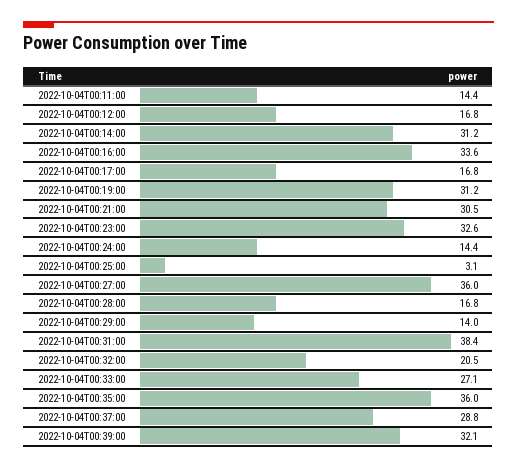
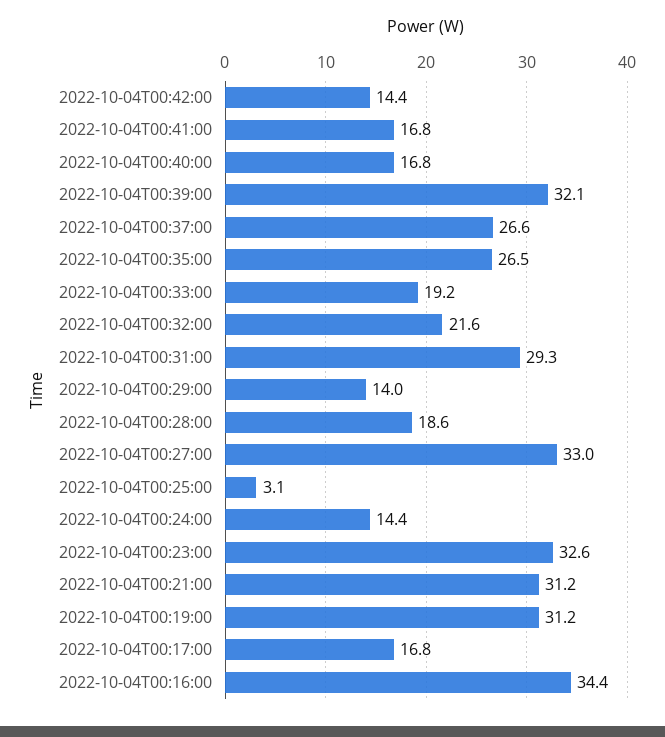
2022-10-04T00:11:00: 14.4 -> none
2022-10-04T00:12:00: 16.8 -> none
2022-10-04T00:14:00: 31.2 -> none
2022-10-04T00:16:00: 33.6 -> 34.4
2022-10-04T00:21:00: 30.5 -> 31.2
2022-10-04T00:27:00: 36 -> 33
2022-10-04T00:28:00: 16.8 -> 18.6
2022-10-04T00:31:00: 38.4 -> 29.3
2022-10-04T00:32:00: 20.5 -> 21.6
2022-10-04T00:33:00: 27.1 -> 19.2
2022-10-04T00:35:00: 36 -> 26.5
2022-10-04T00:37:00: 28.8 -> 26.6
2022-10-04T00:42:00: none -> 14.4
2022-10-04T00:41:00: none -> 16.8
2022-10-04T00:40:00: none -> 16.8

